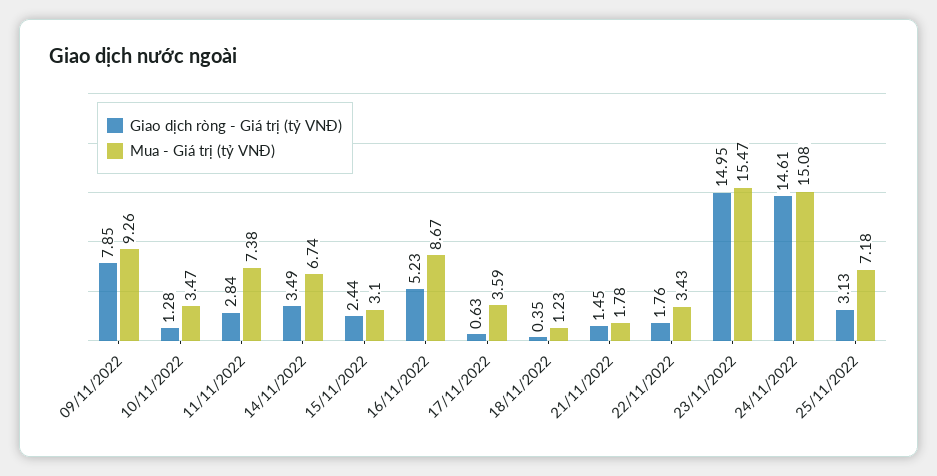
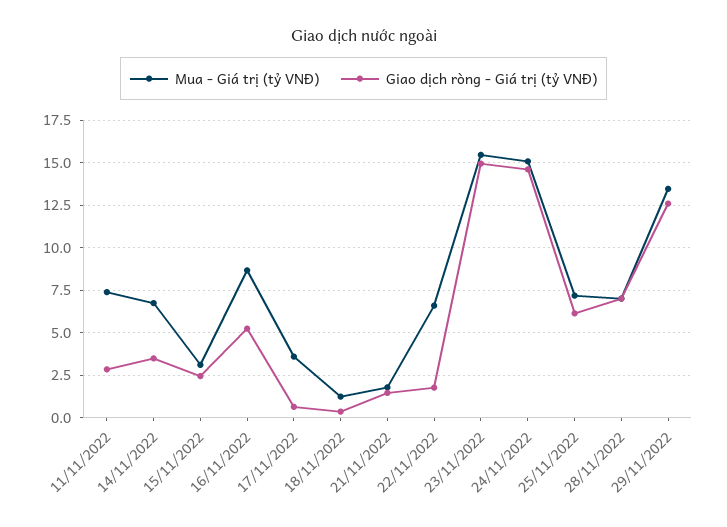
Giao dịch ròng - Giá trị (tỷ VNĐ), 09/11/2022: 7.85 -> none
Mua - Giá trị (tỷ VNĐ), 09/11/2022: 9.26 -> none
Giao dịch ròng - Giá trị (tỷ VNĐ), 10/11/2022: 1.28 -> none
Mua - Giá trị (tỷ VNĐ), 10/11/2022: 3.47 -> none
Mua - Giá trị (tỷ VNĐ), 22/11/2022: 3.43 -> 6.5
Giao dịch ròng - Giá trị (tỷ VNĐ), 25/11/2022: 3.13 -> 6
Mua - Giá trị (tỷ VNĐ), 28/11/2022: none -> 7
Giao dịch ròng - Giá trị (tỷ VNĐ), 28/11/2022: none -> 7
Mua - Giá trị (tỷ VNĐ), 29/11/2022: none -> 13.5
Giao dịch ròng - Giá trị (tỷ VNĐ), 29/11/2022: none -> 12.5

